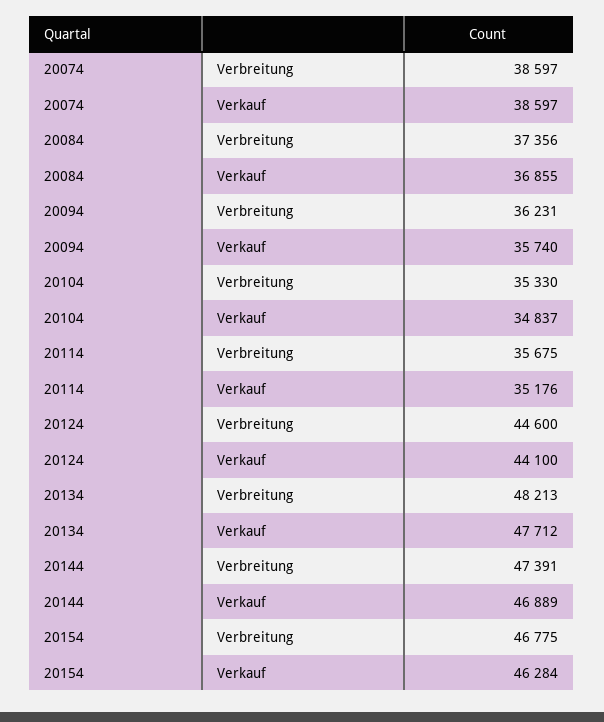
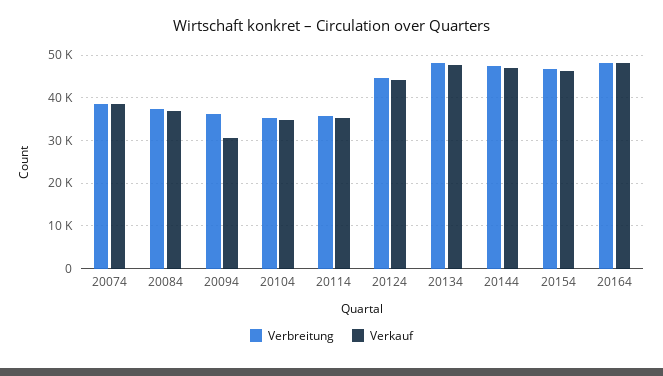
Verkauf, 20094: 35740 -> 30000
Verbreitung, 20164: none -> 48000
Verkauf, 20164: none -> 48000

